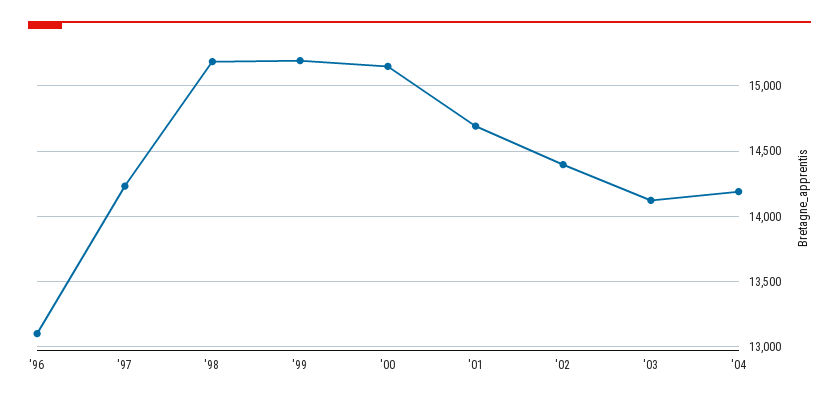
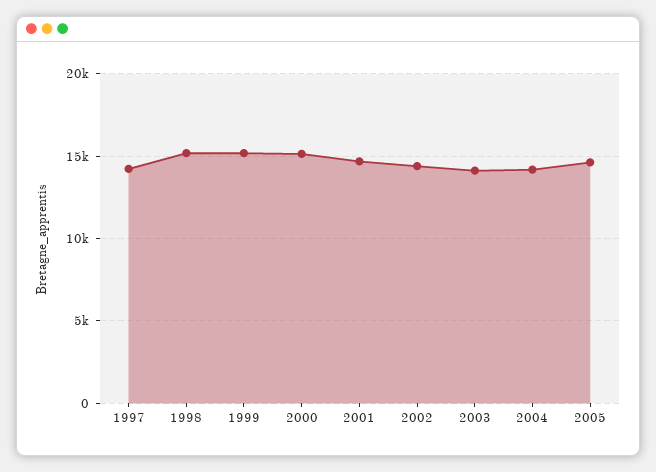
'96: 13100 -> none
2005: none -> 14500

